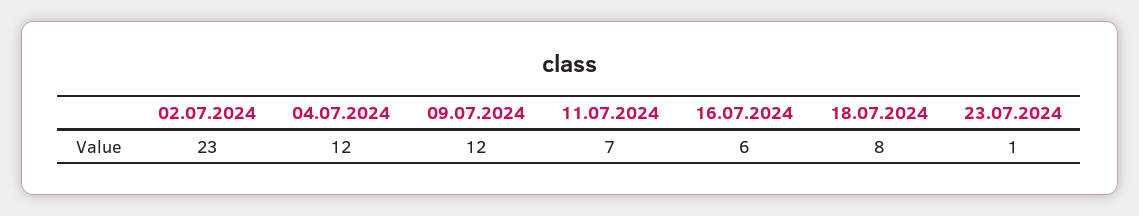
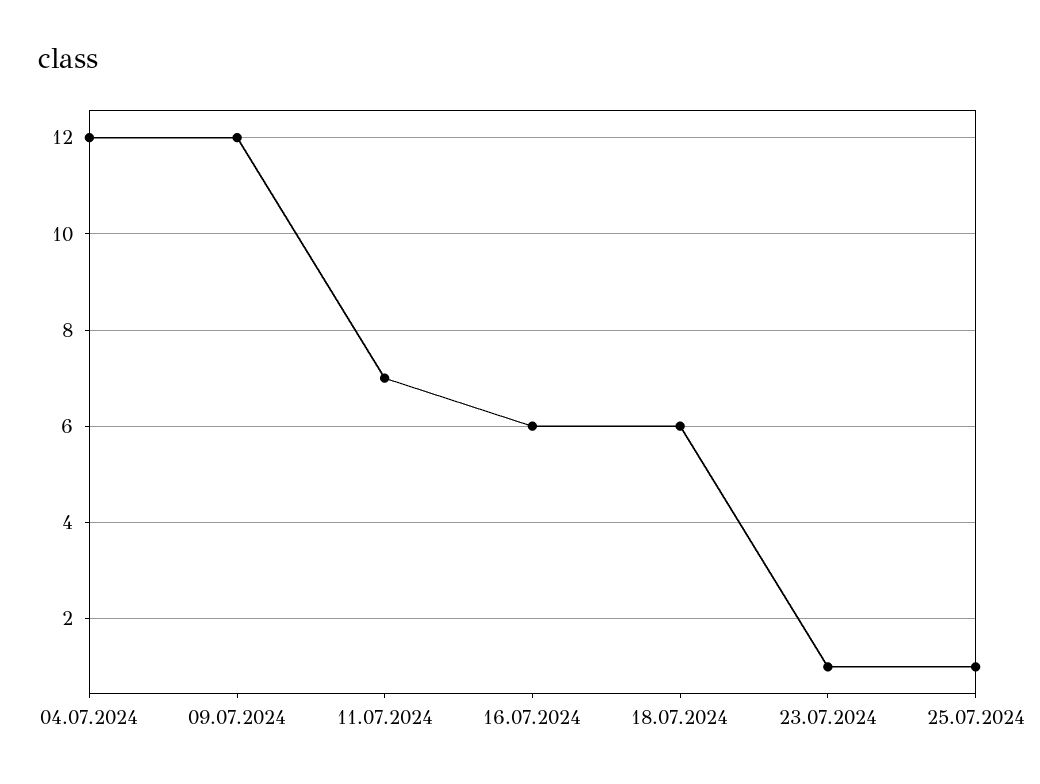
02.07.2024: 23 -> none
18.07.2024: 8 -> 6
25.07.2024: none -> 1

